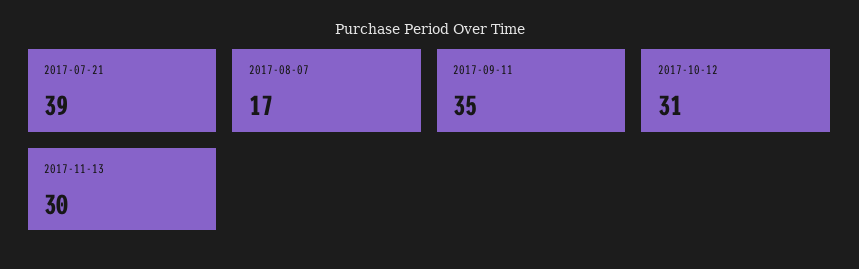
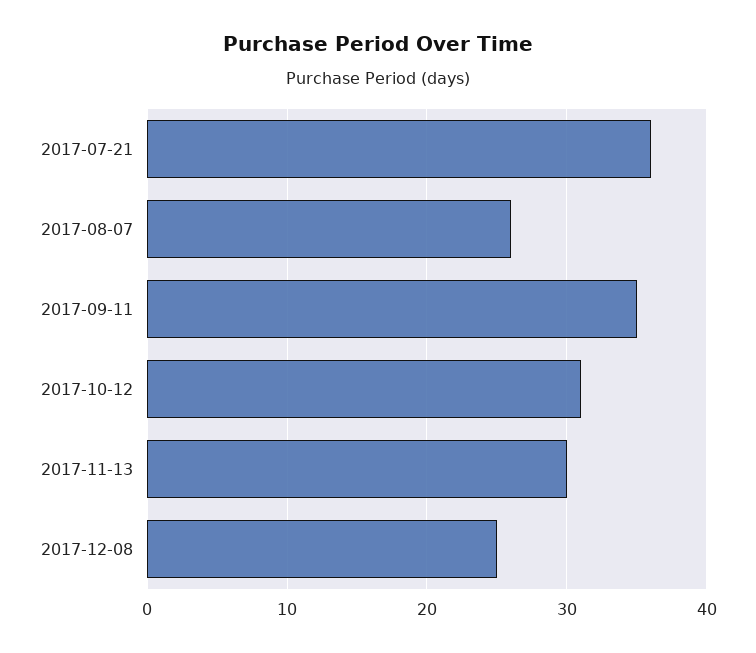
2017-07-21: 39 -> 36
2017-08-07: 17 -> 26
2017-12-08: none -> 25

